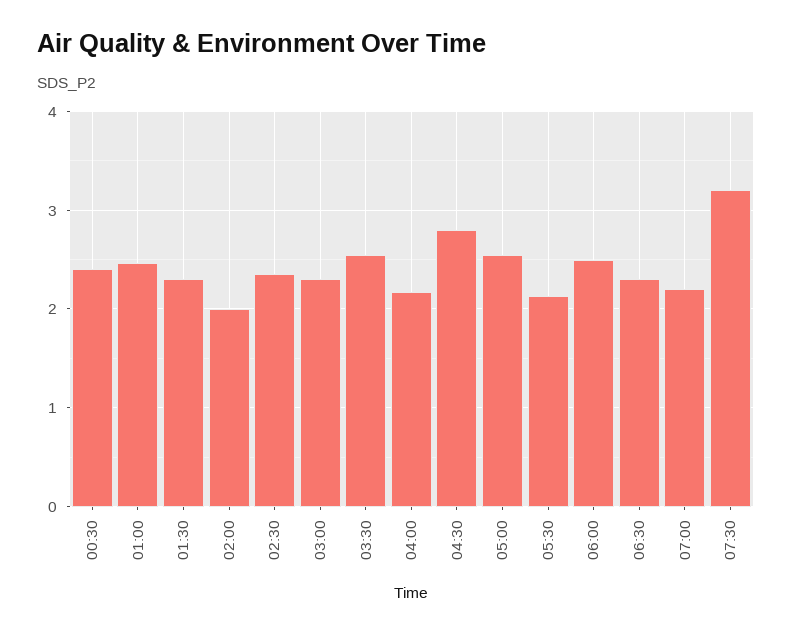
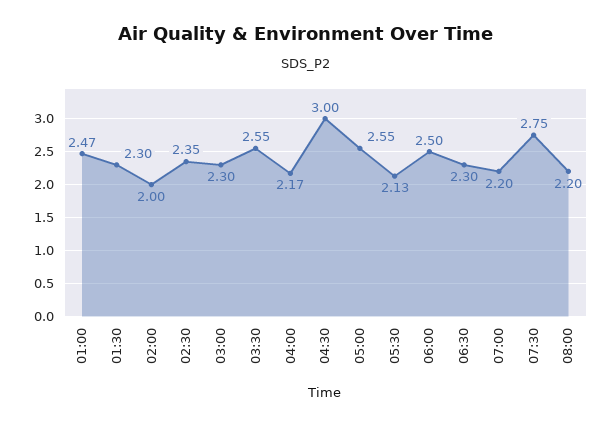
00:30: 2.4 -> none
04:30: 2.8 -> 3
07:30: 3.2 -> 2.75
08:00: none -> 2.2

